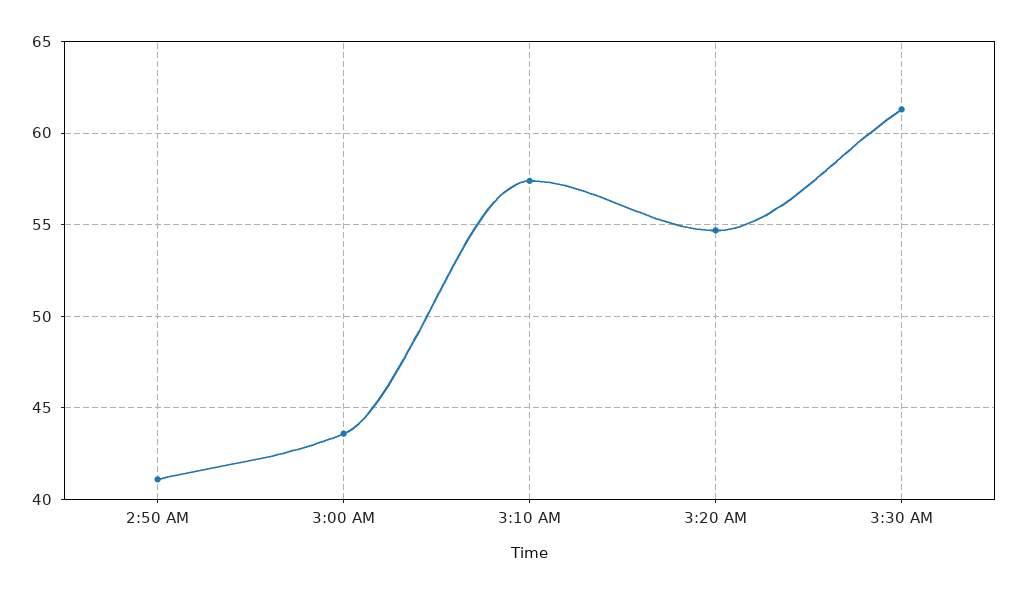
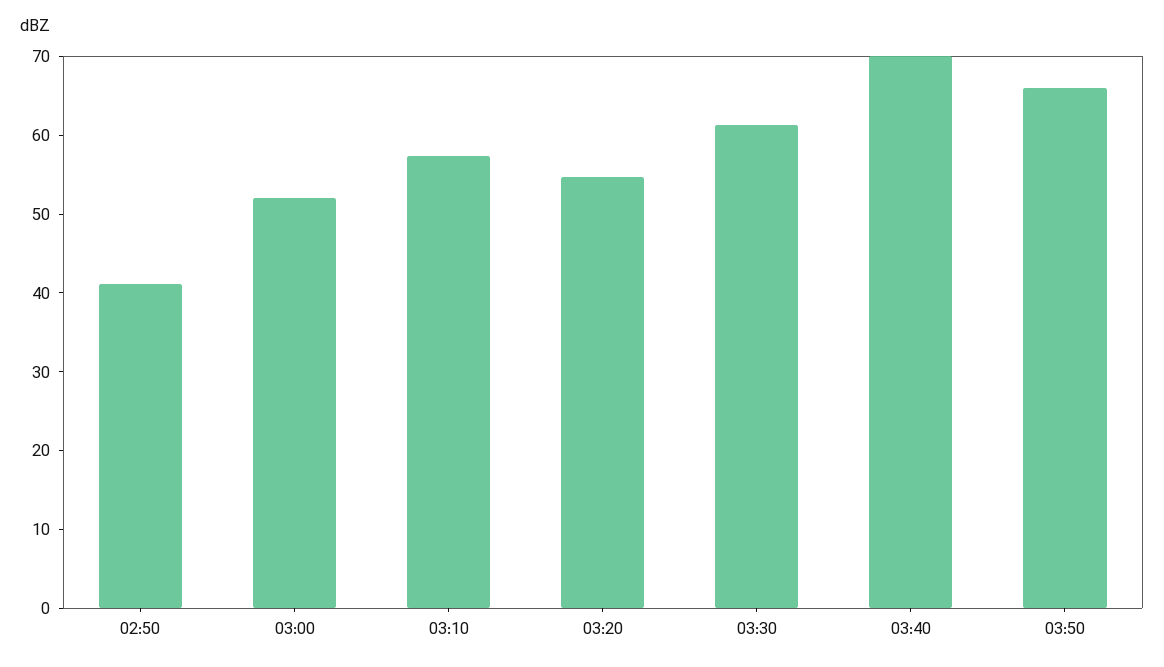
3:00 AM: 43.5 -> 52
03:40: none -> 70
03:50: none -> 66

